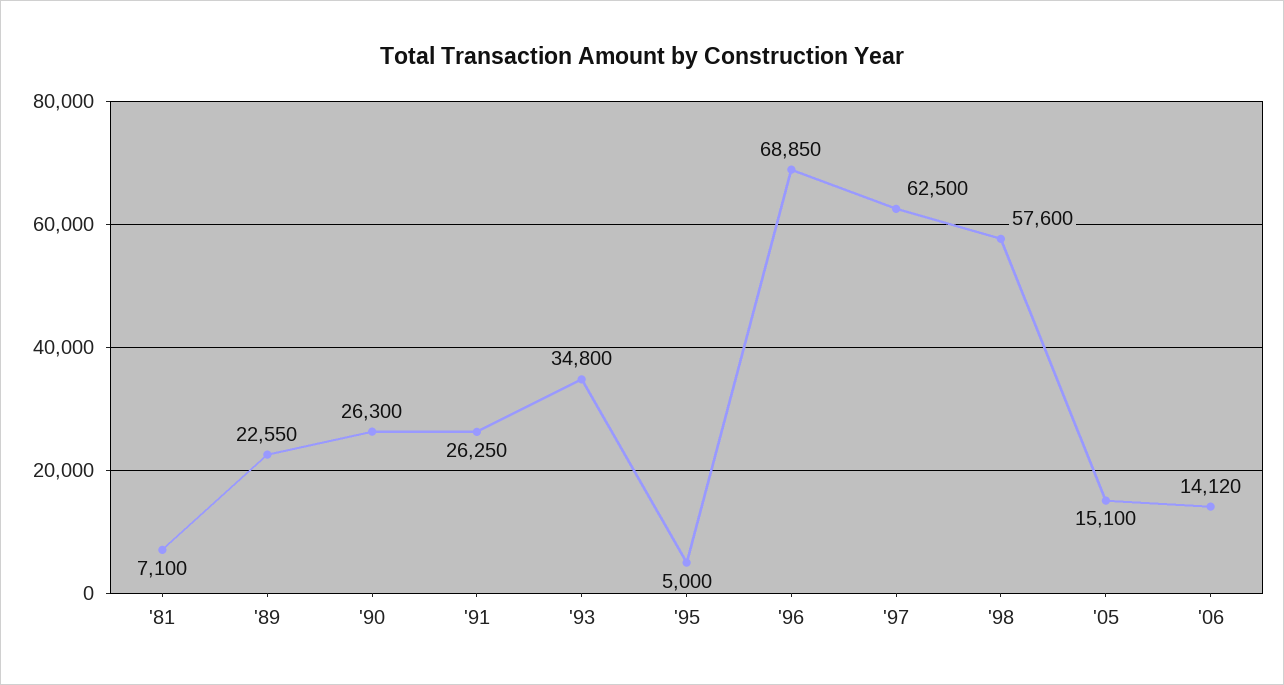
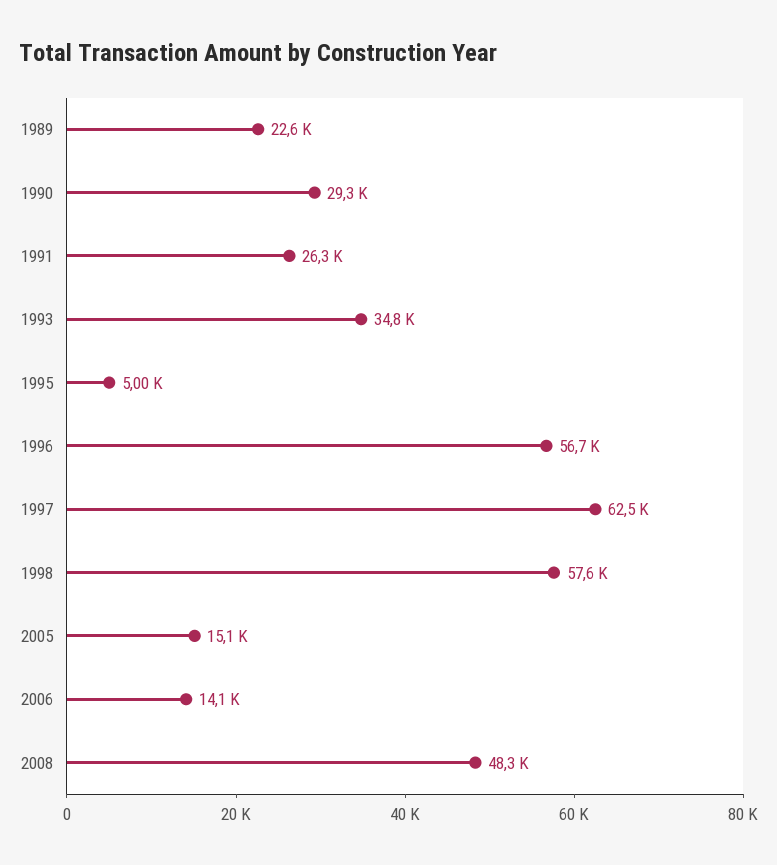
'81: 7100 -> none
'90: 26300 -> 29300
'96: 68850 -> 56700
2008: none -> 48300

